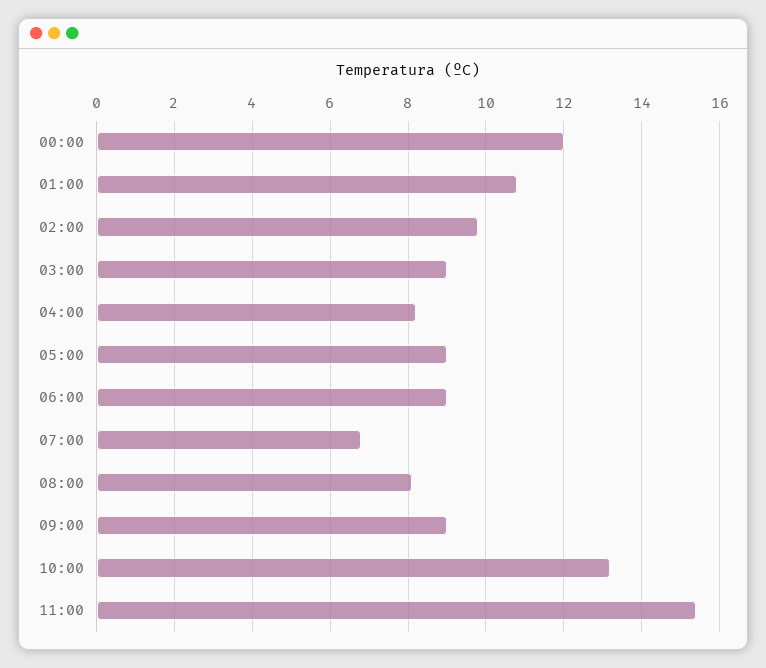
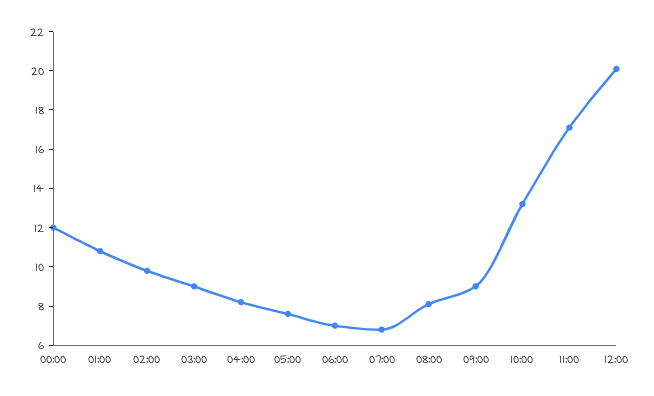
05:00: 9 -> 7.5
06:00: 9 -> 7
11:00: 15.5 -> 17
12:00: none -> 20

